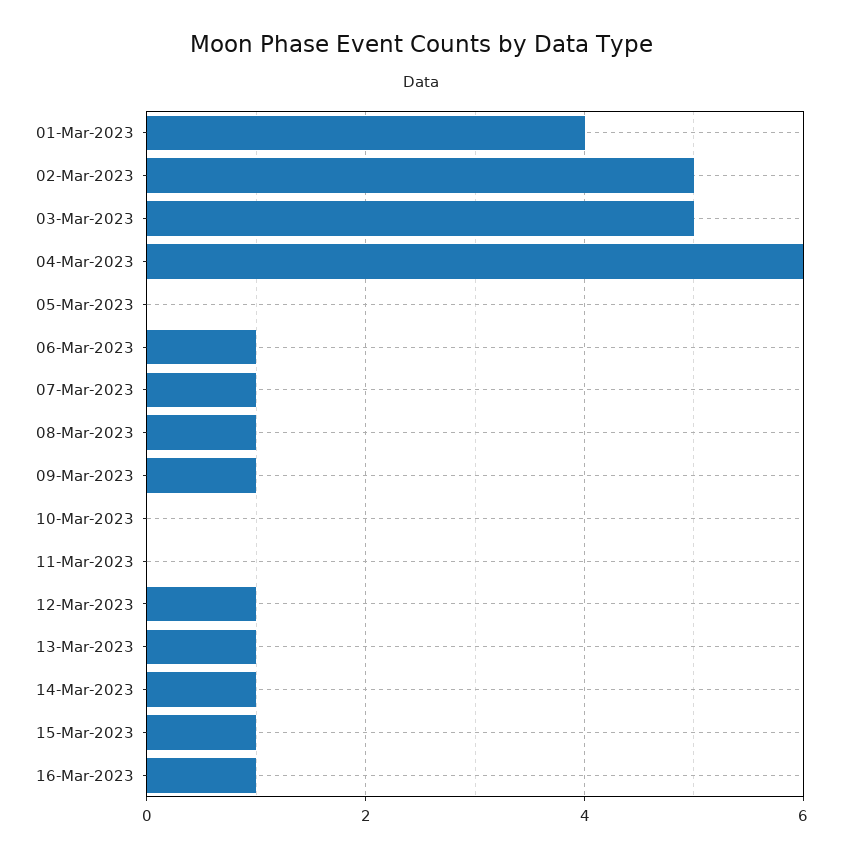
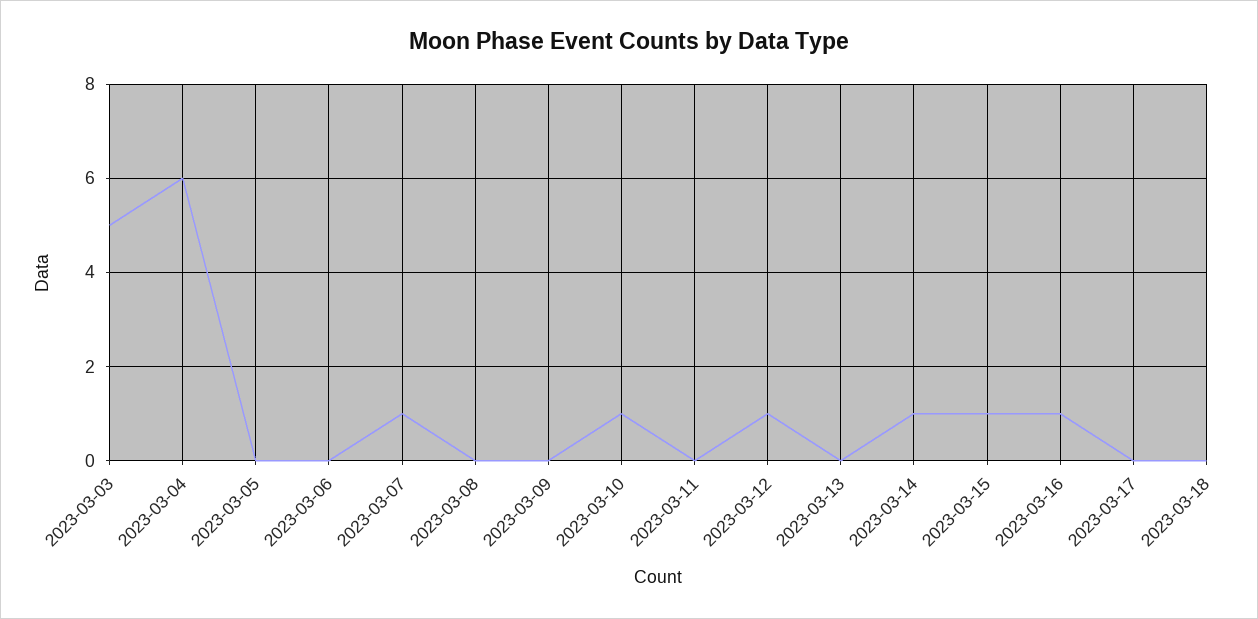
01-Mar-2023: 4 -> none
02-Mar-2023: 5 -> none
06-Mar-2023: 1 -> 0
08-Mar-2023: 1 -> 0
09-Mar-2023: 1 -> 0
10-Mar-2023: 0 -> 1
13-Mar-2023: 1 -> 0
2023-03-17: none -> 0
2023-03-18: none -> 0

